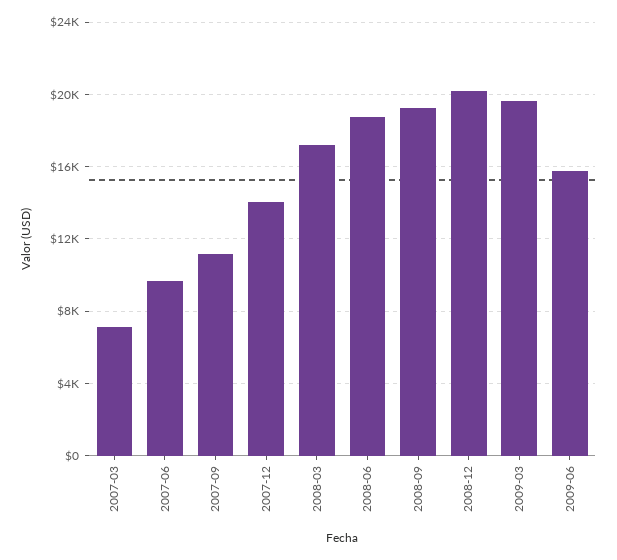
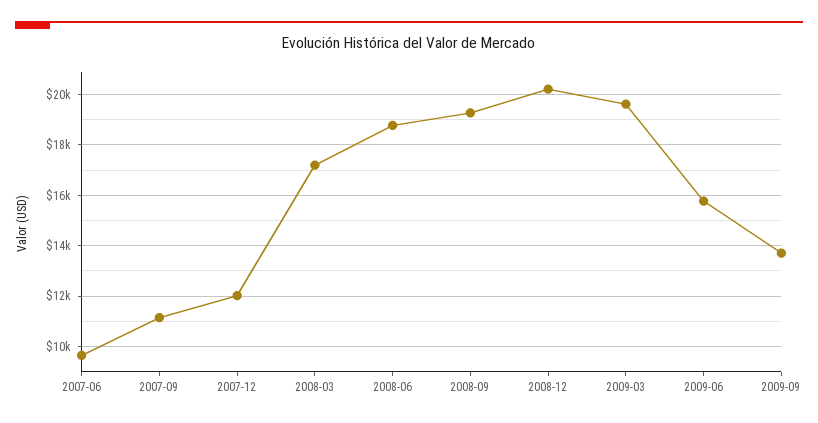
2007-03: 7000 -> none
2007-12: 14000 -> 12000
2009-09: none -> 13750

